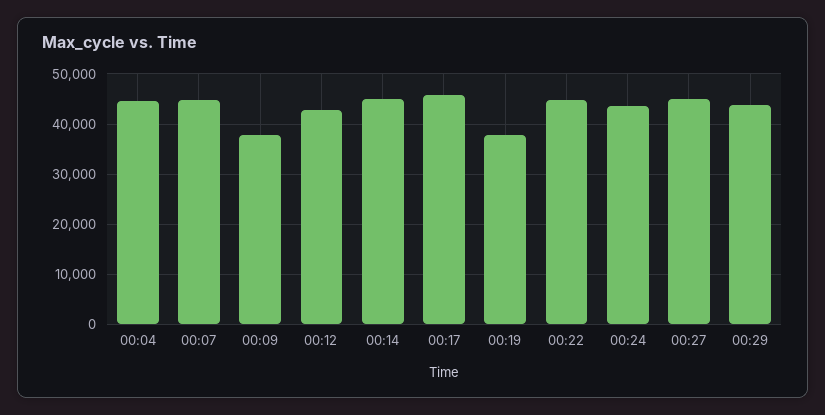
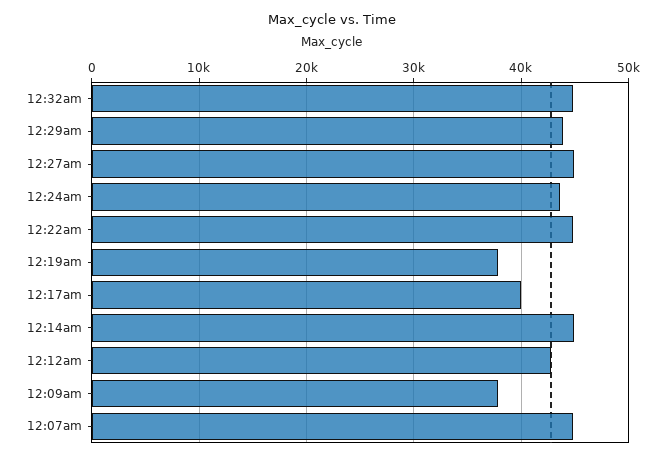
00:04: 44000 -> none
00:17: 46000 -> 40000
12:32am: none -> 45000

